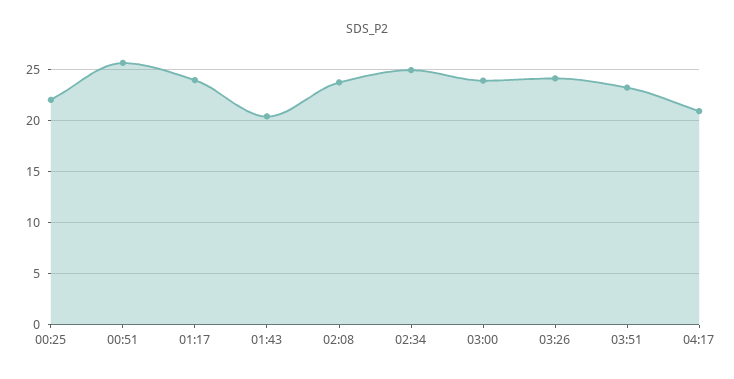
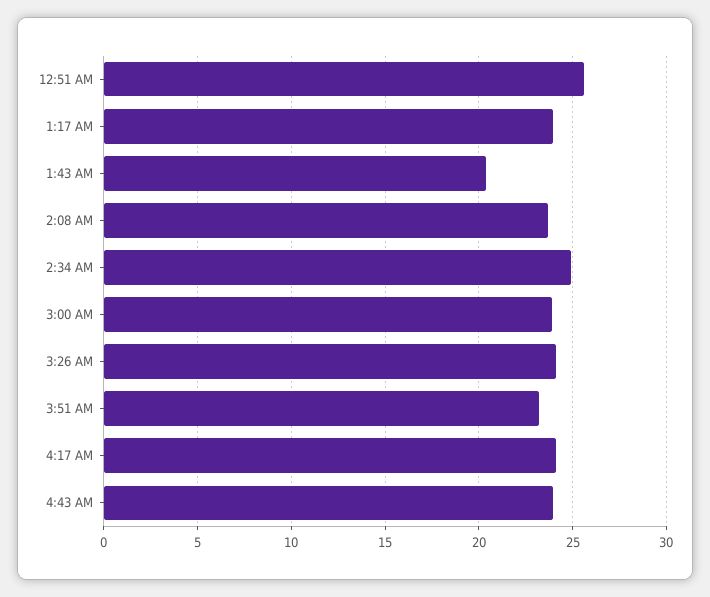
00:25: 22 -> none
04:17: 21 -> 24
4:43 AM: none -> 24

